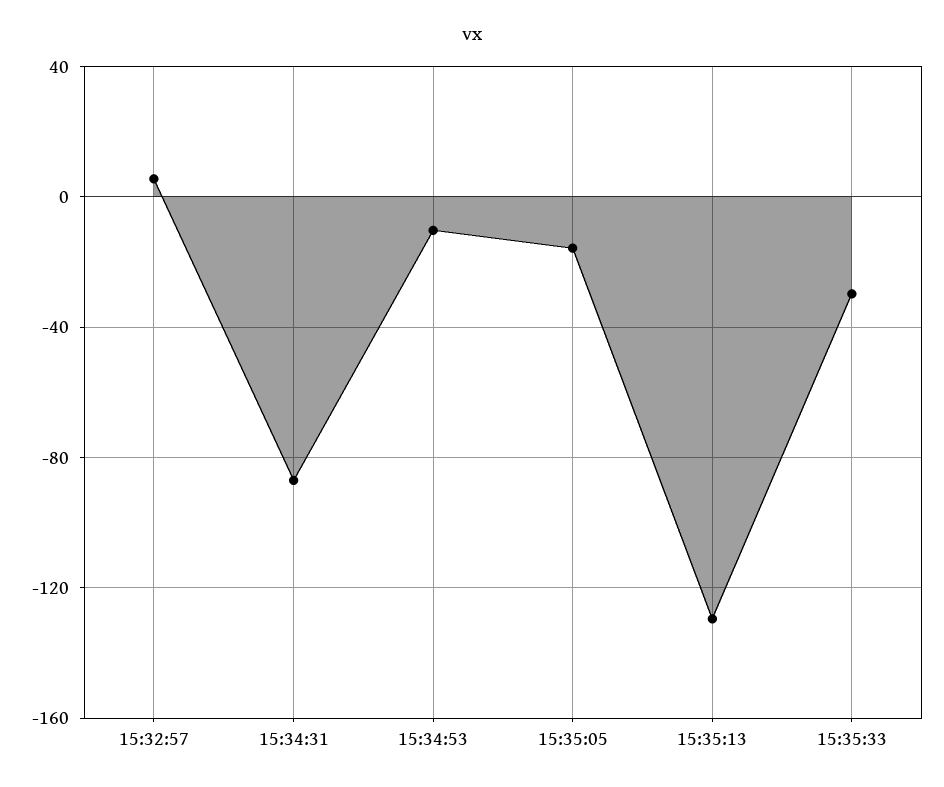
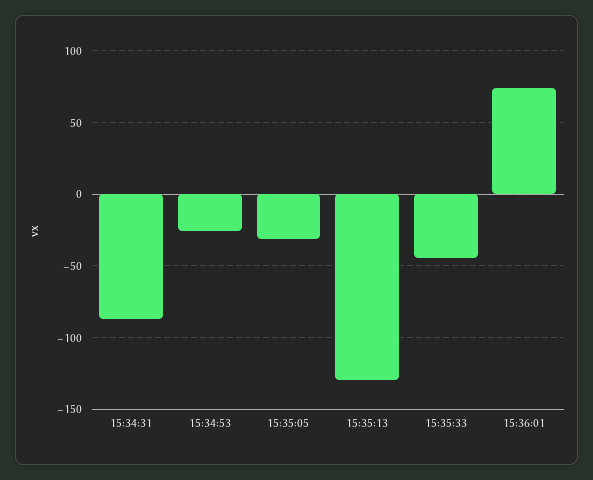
15:32:57: 5 -> none
15:34:53: -10 -> -25
15:35:05: -15 -> -30
15:35:33: -30 -> -45
15:36:01: none -> 75

